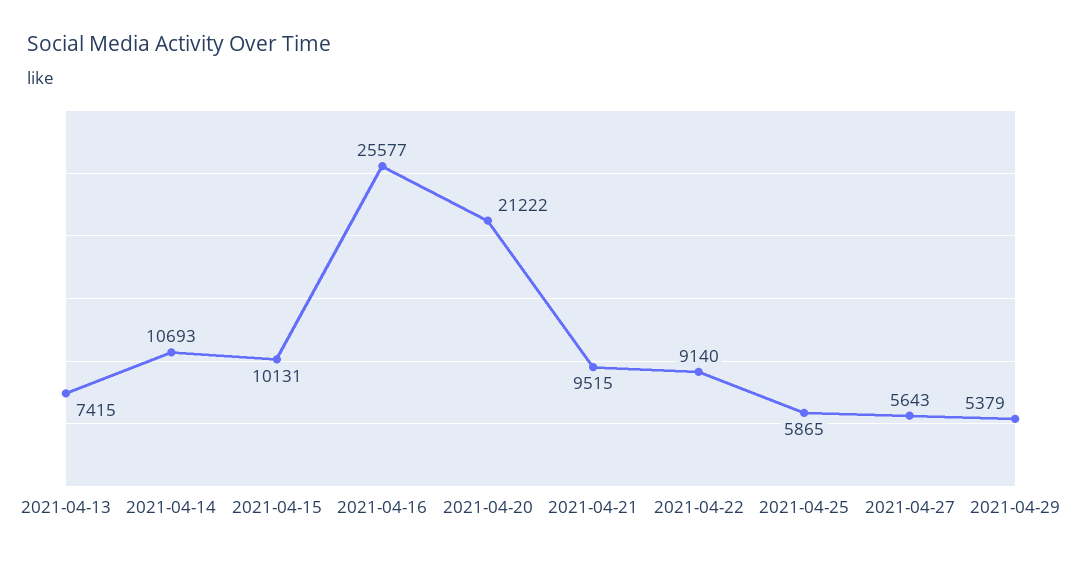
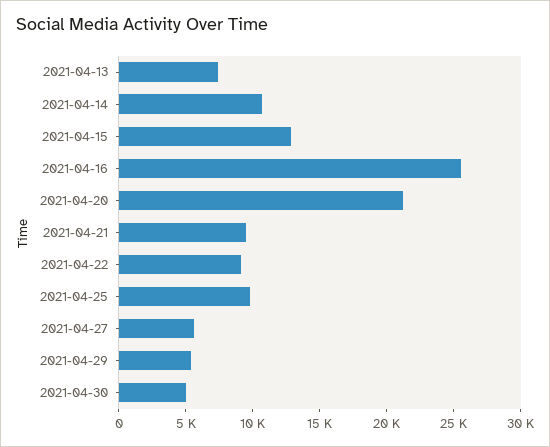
2021-04-15: 10131 -> 13000
2021-04-25: 5865 -> 10000
2021-04-30: none -> 5000

